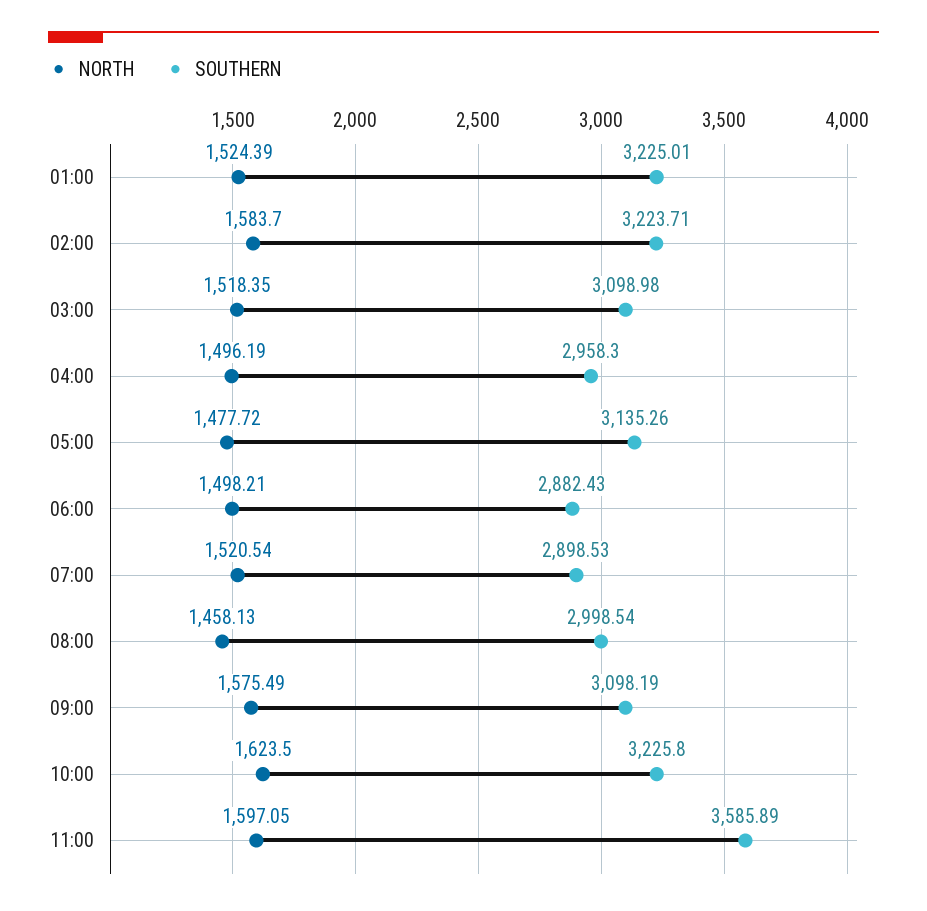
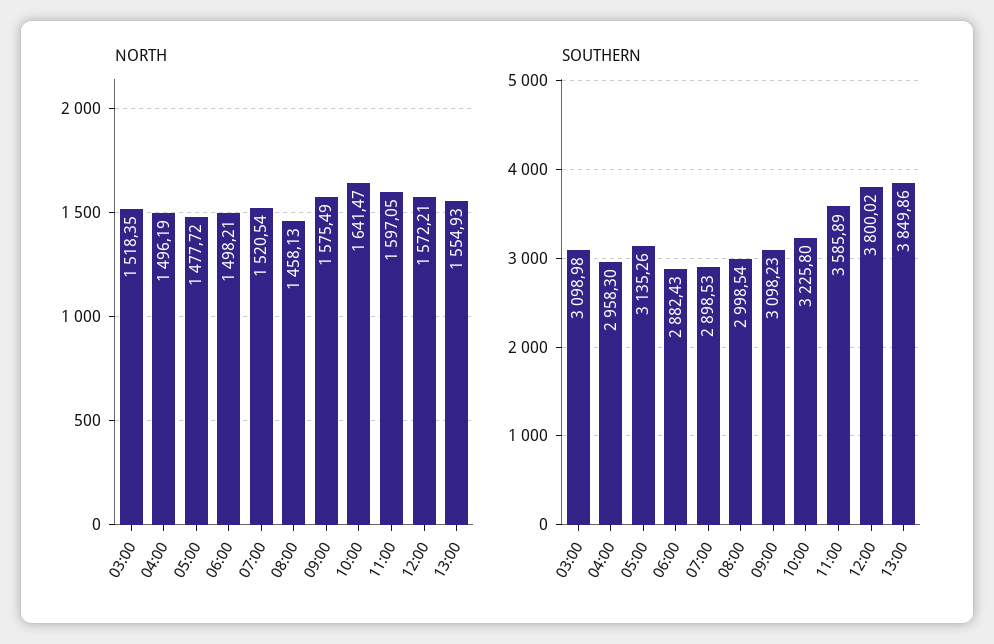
NORTH, 01:00: 1524.39 -> none
SOUTHERN, 01:00: 3225.01 -> none
NORTH, 02:00: 1583.7 -> none
SOUTHERN, 02:00: 3223.71 -> none
SOUTHERN, 09:00: 3098.19 -> 3098.23
NORTH, 10:00: 1623.5 -> 1641.47
NORTH, 12:00: none -> 1572.21
NORTH, 13:00: none -> 1554.93
SOUTHERN, 12:00: none -> 3800.02
SOUTHERN, 13:00: none -> 3849.86

